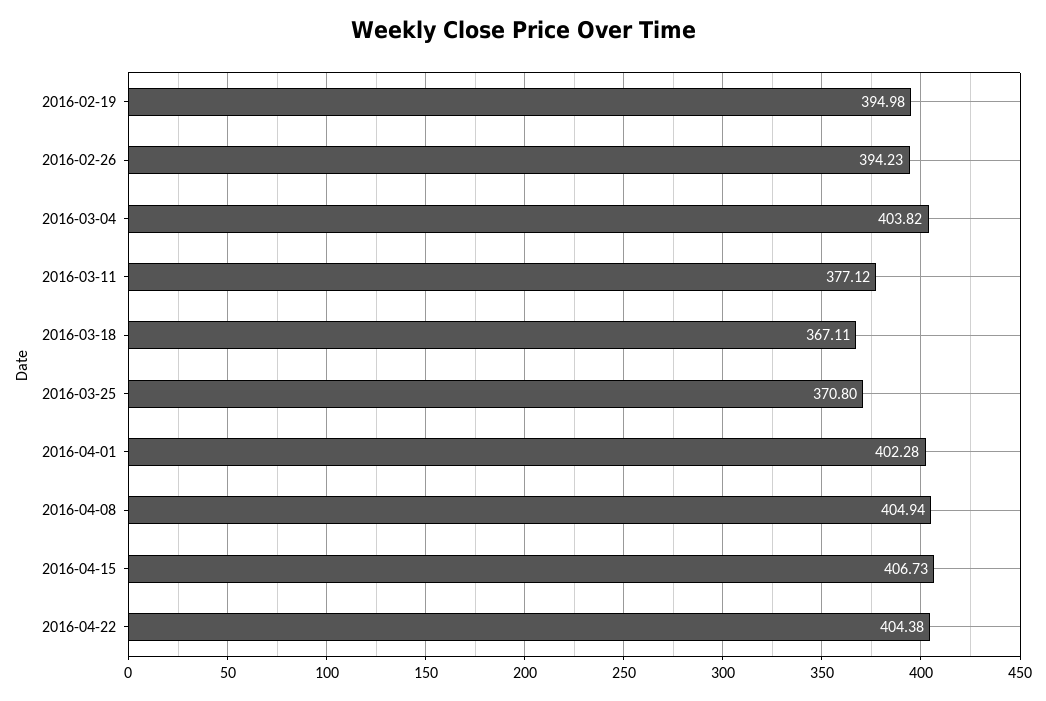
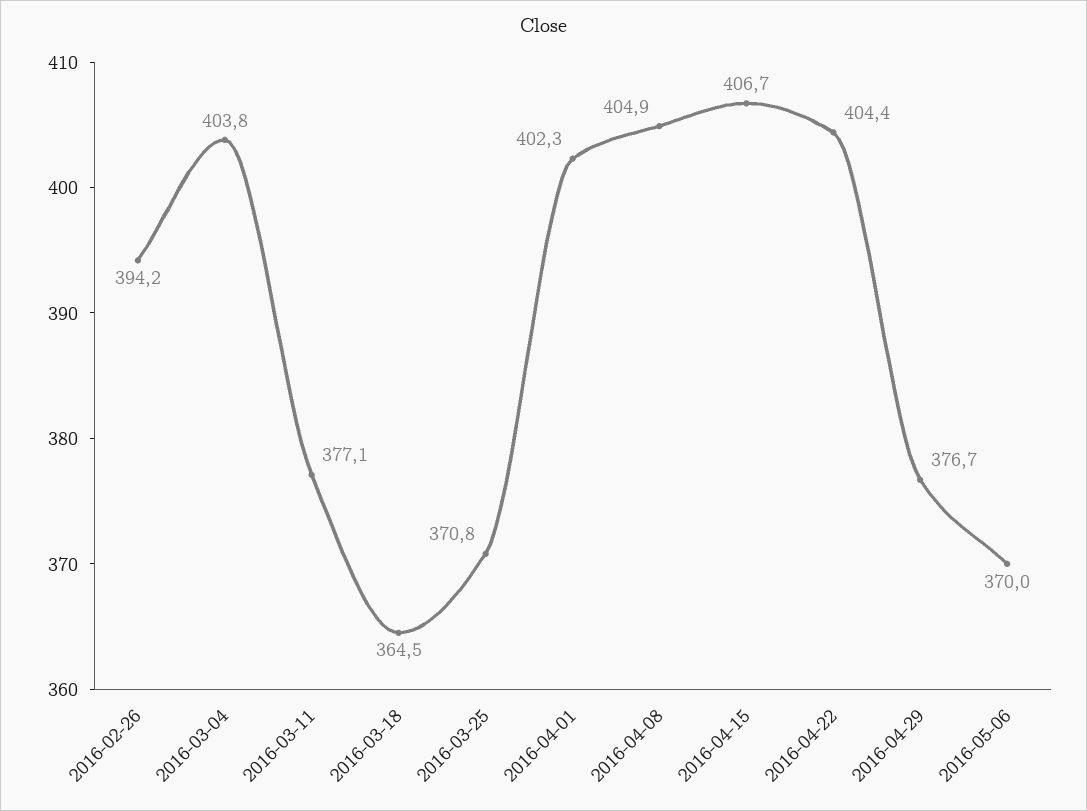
2016-02-19: 394.98 -> none
2016-03-18: 367.11 -> 364.5
2016-04-29: none -> 376.7
2016-05-06: none -> 370

